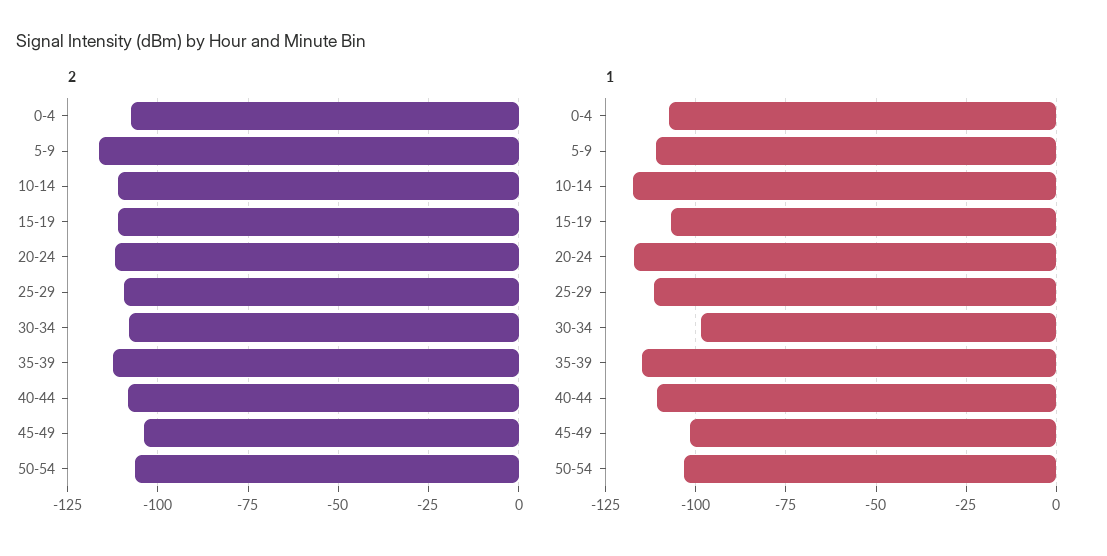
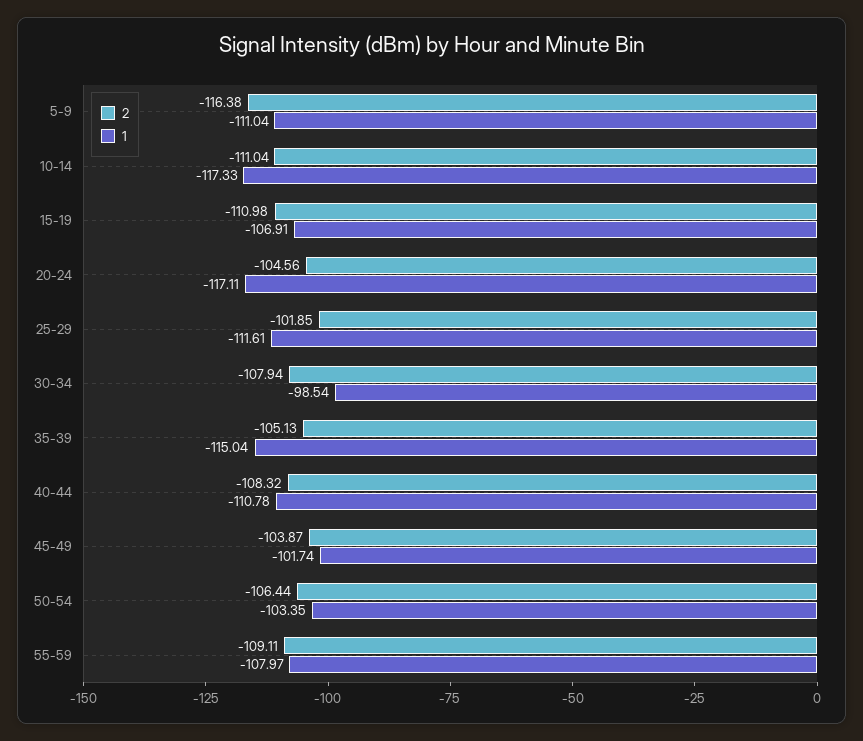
2, 0-4: -107.5 -> none
2, 20-24: -112.5 -> -104.56
2, 25-29: -110 -> -101.85
2, 35-39: -112.5 -> -105.13
1, 0-4: -107.5 -> none
2, 55-59: none -> -109.11
1, 55-59: none -> -107.97

